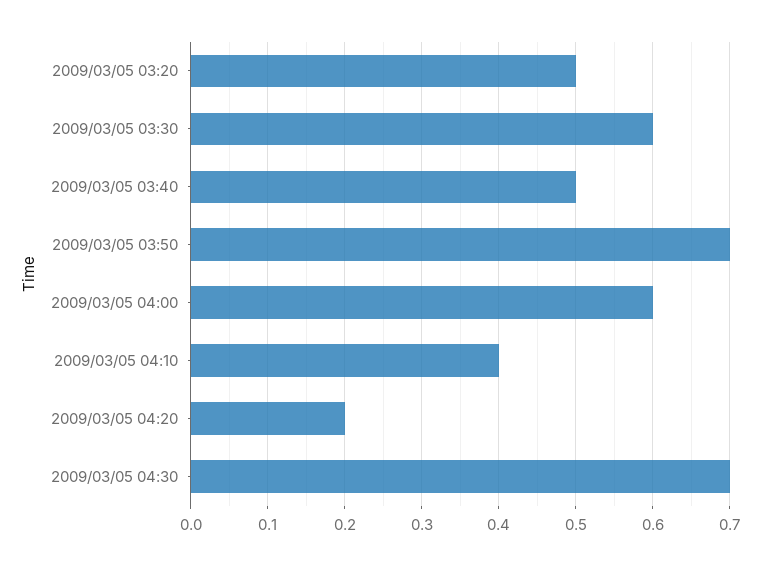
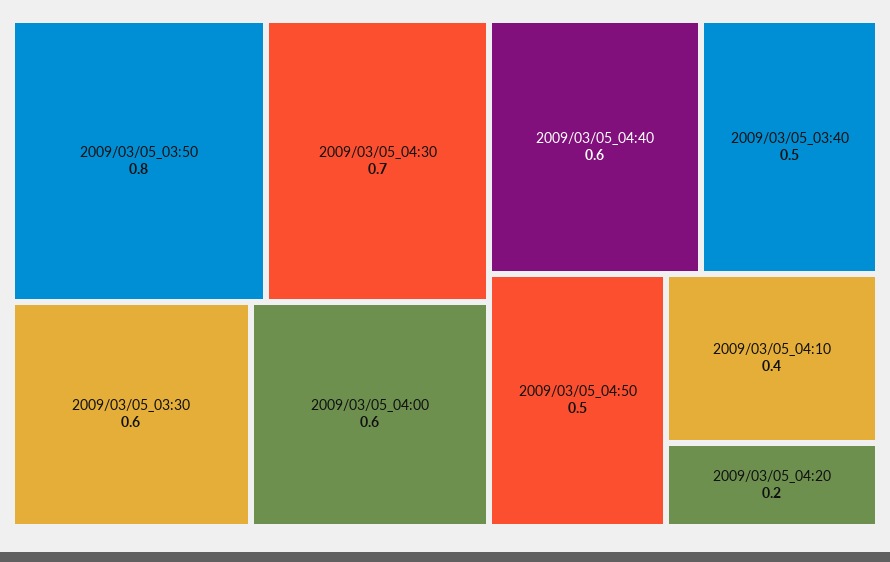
2009/03/05 03:20: 0.5 -> none
2009/03/05 03:50: 0.7 -> 0.8
2009/03/05_04:40: none -> 0.6
2009/03/05_04:50: none -> 0.5

